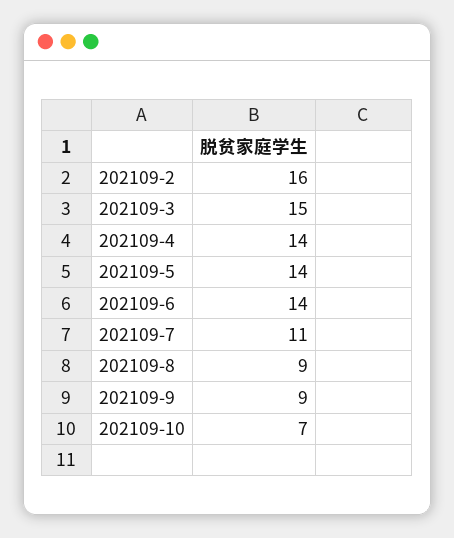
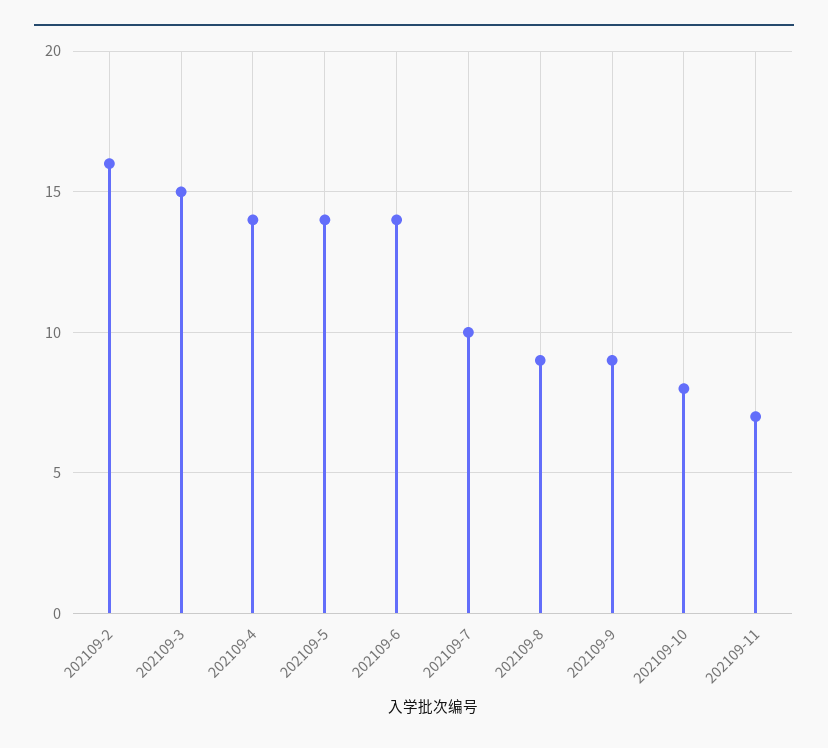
202109-7: 11 -> 10
202109-10: 7 -> 8
202109-11: none -> 7

